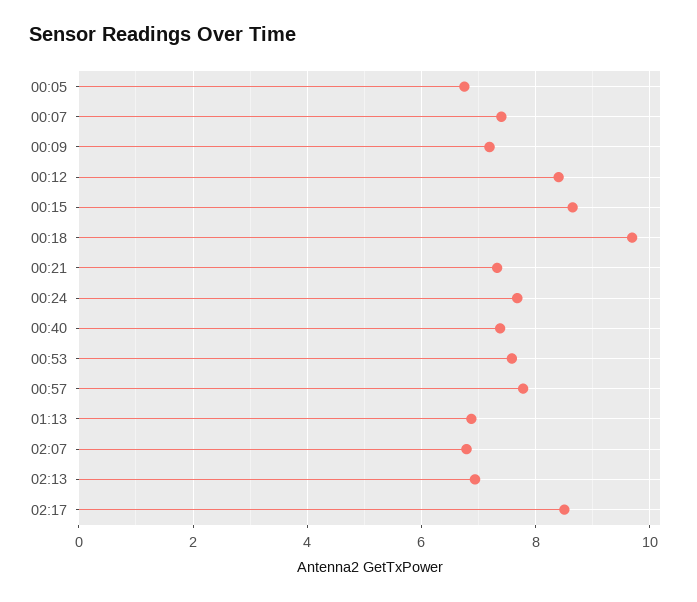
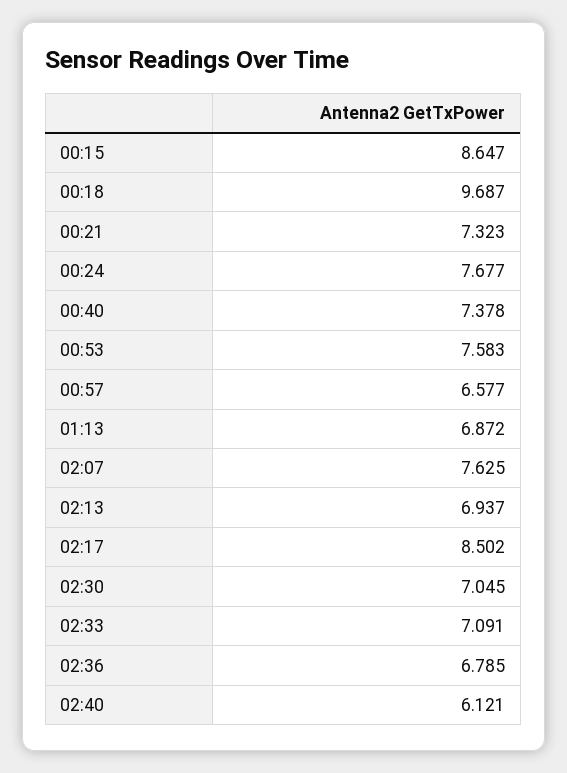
00:05: 6.8 -> none
00:07: 7.4 -> none
00:09: 7.2 -> none
00:12: 8.4 -> none
00:57: 7.8 -> 6.577
02:07: 6.8 -> 7.625
02:30: none -> 7.045
02:33: none -> 7.091
02:36: none -> 6.785
02:40: none -> 6.121

